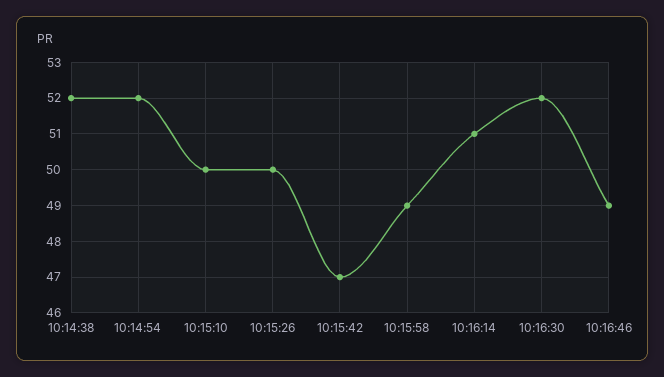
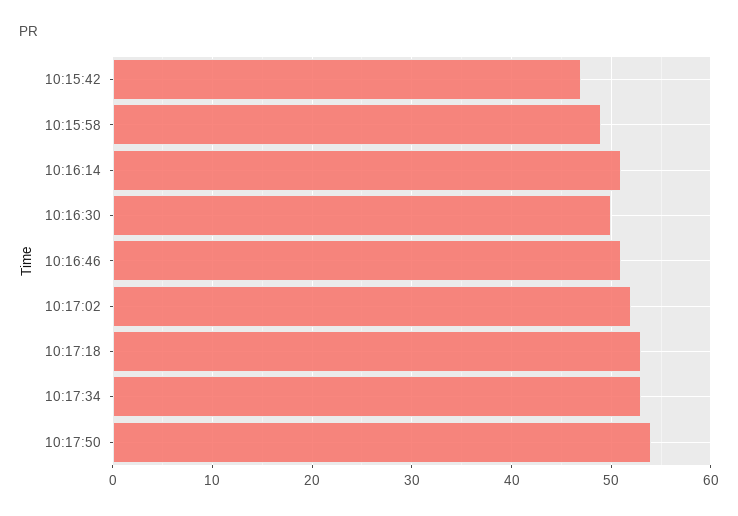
10:14:38: 52 -> none
10:14:54: 52 -> none
10:15:10: 50 -> none
10:15:26: 50 -> none
10:16:30: 52 -> 50
10:16:46: 49 -> 51
10:17:02: none -> 52
10:17:18: none -> 53
10:17:34: none -> 53
10:17:50: none -> 54

